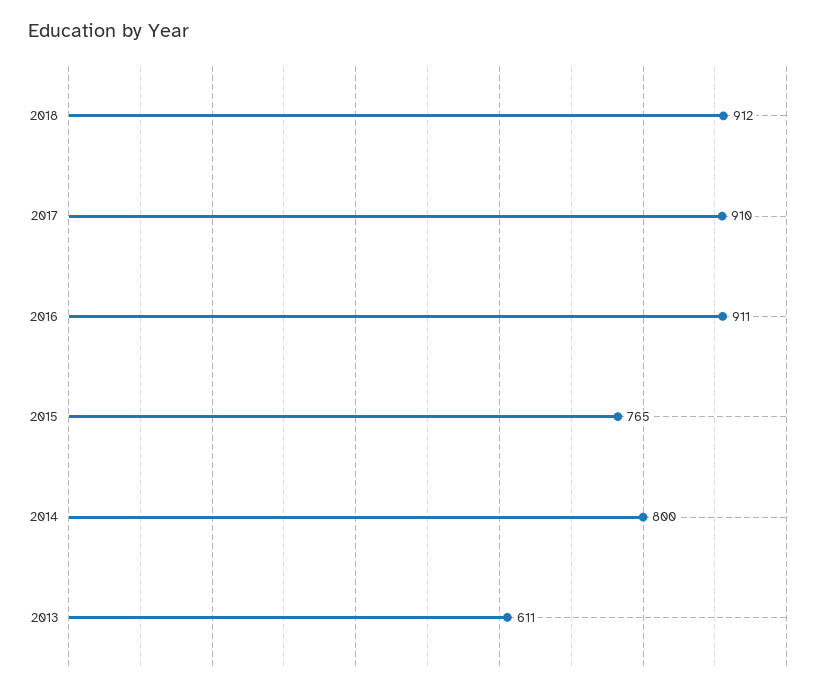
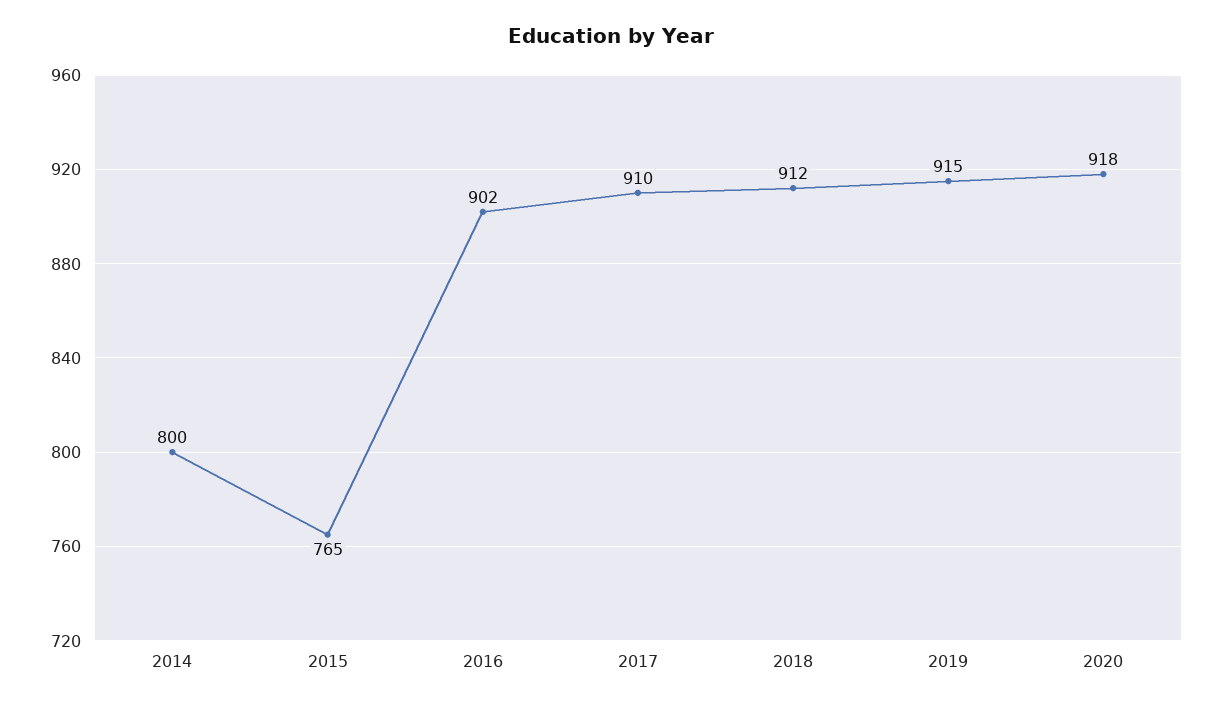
2016: 911 -> 902
2013: 611 -> none
2019: none -> 915
2020: none -> 918

